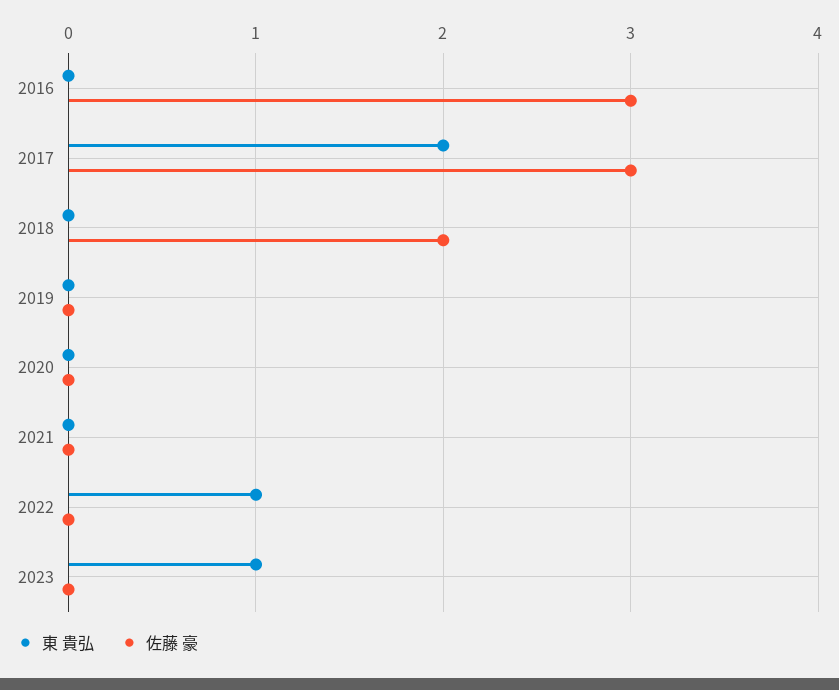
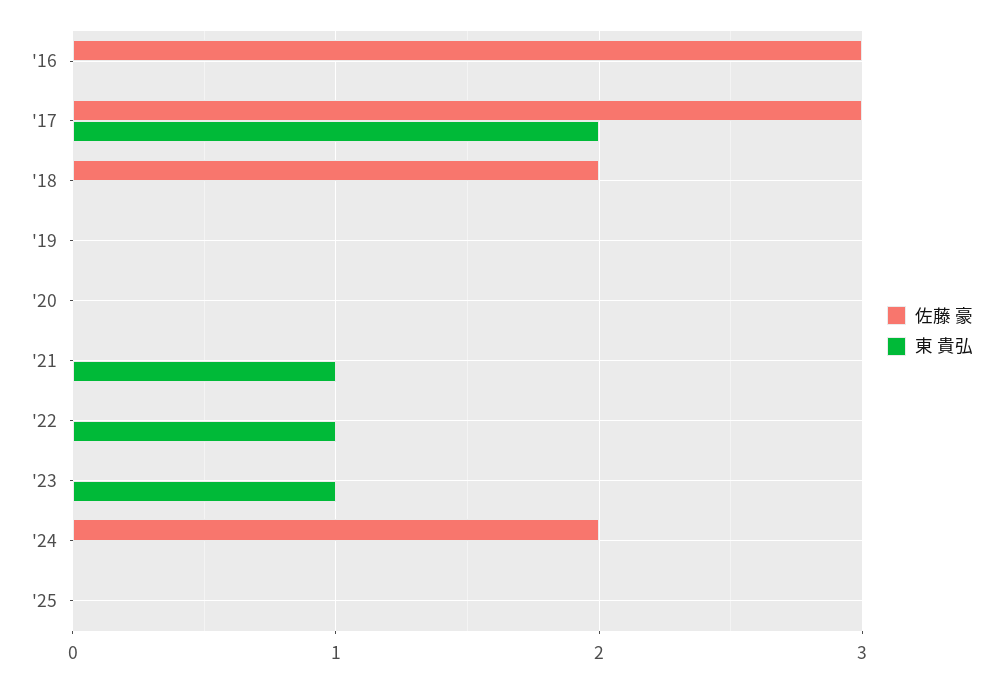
東 貴弘, 2021: 0 -> 1
佐藤 豪, '24: none -> 2
東 貴弘, '24: none -> 0
佐藤 豪, '25: none -> 0
東 貴弘, '25: none -> 0

